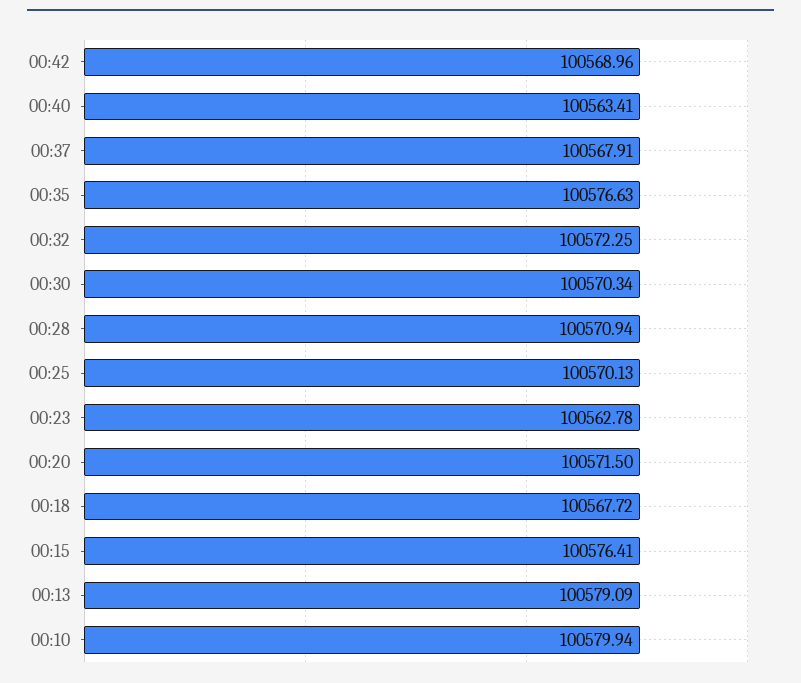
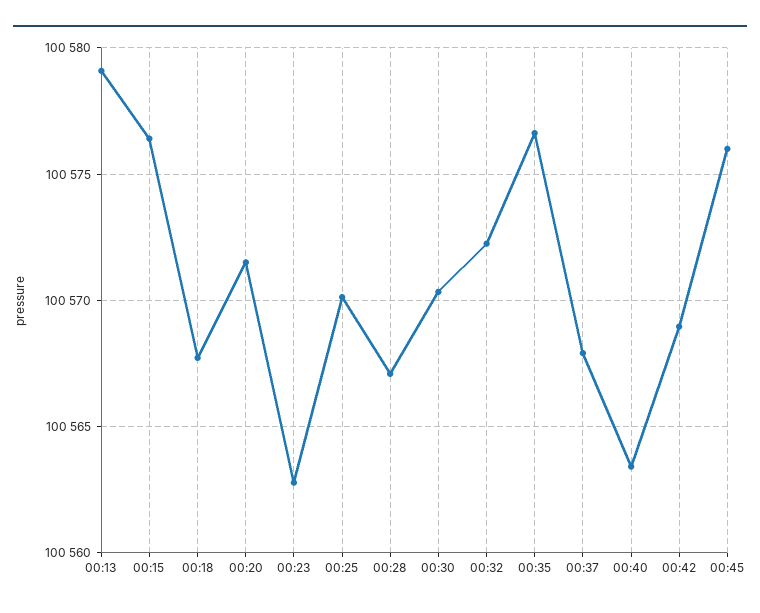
00:28: 100570.94 -> 100567
00:10: 100579.94 -> none
00:45: none -> 100576

